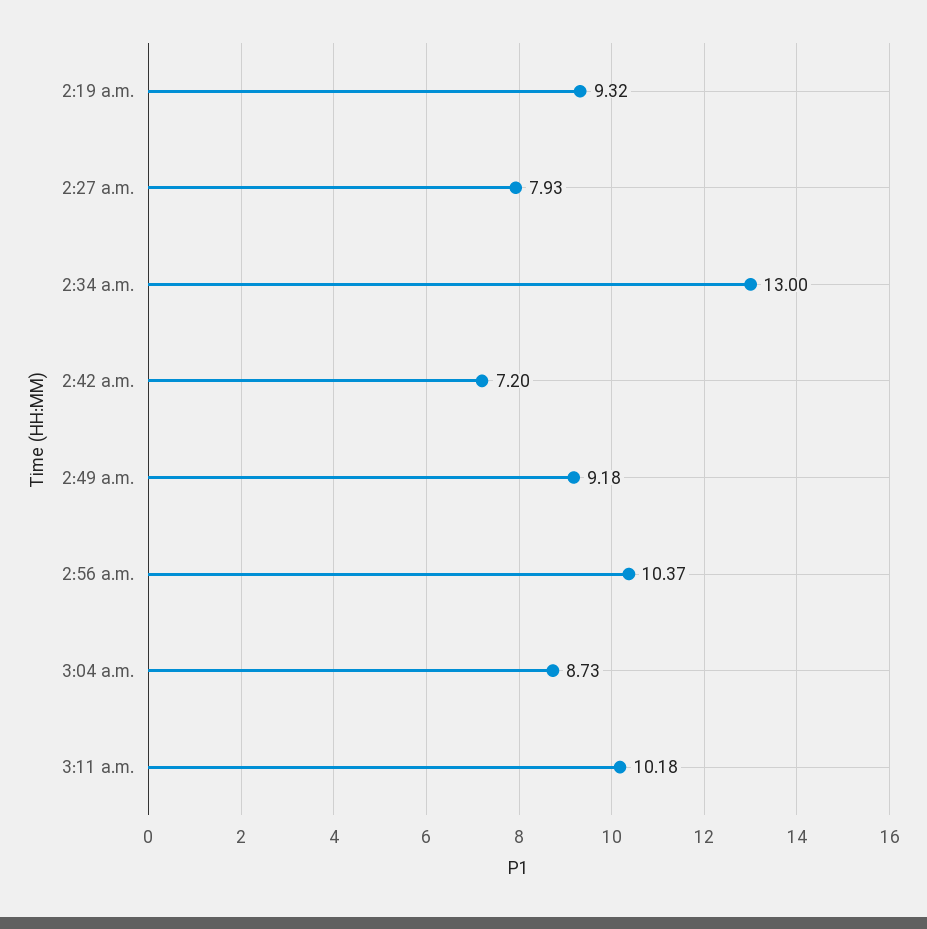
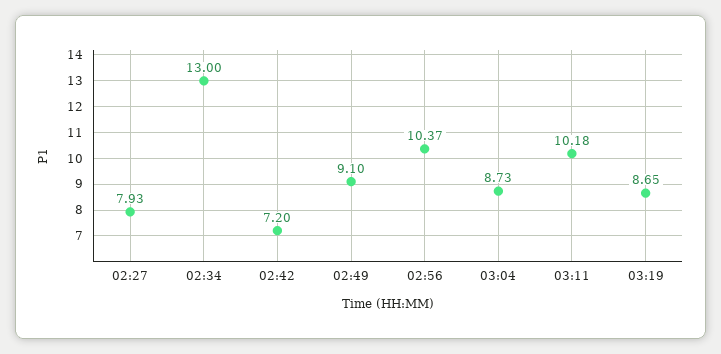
2:19 a.m.: 9.32 -> none
2:49 a.m.: 9.18 -> 9.1
03:19: none -> 8.65

